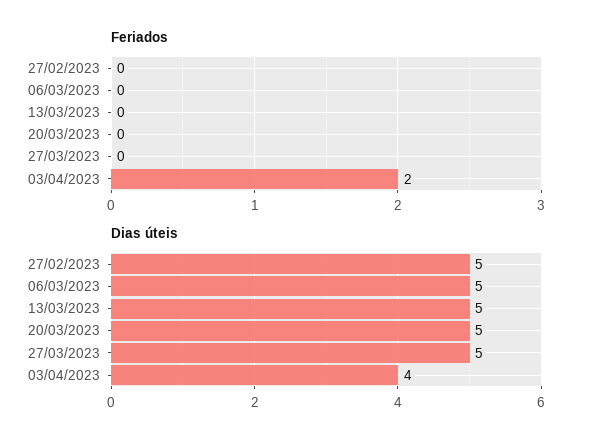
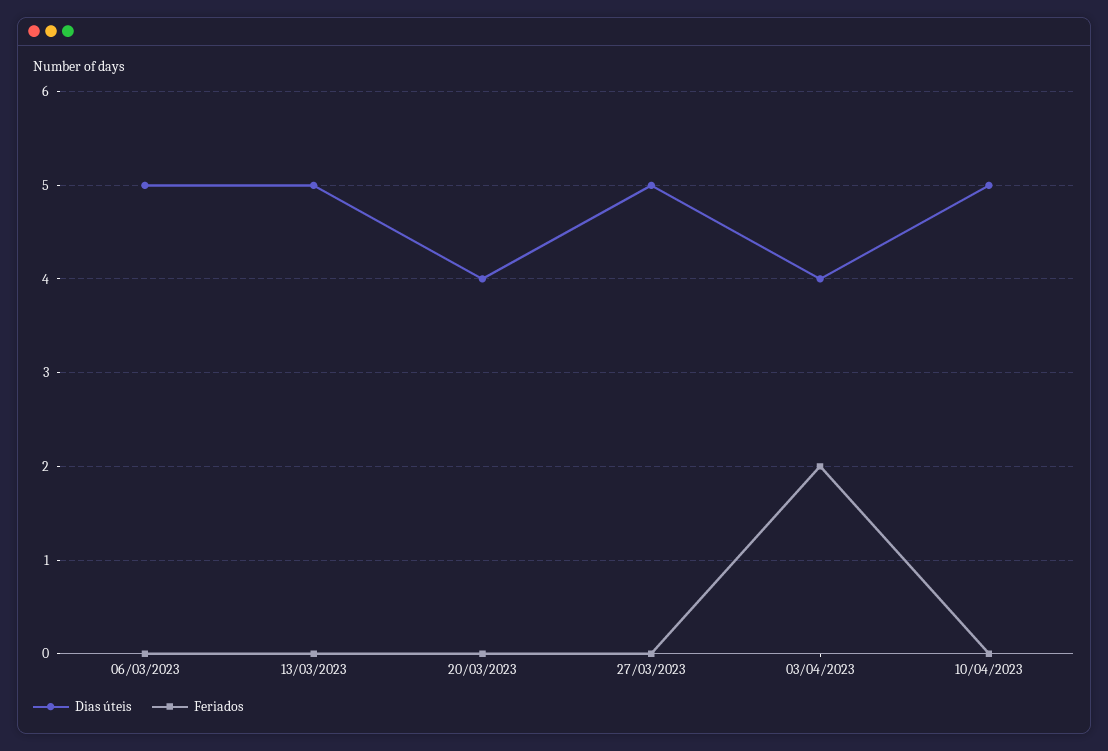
Feriados, 27/02/2023: 0 -> none
Dias úteis, 27/02/2023: 5 -> none
Dias úteis, 20/03/2023: 5 -> 4
Dias úteis, 10/04/2023: none -> 5
Feriados, 10/04/2023: none -> 0

